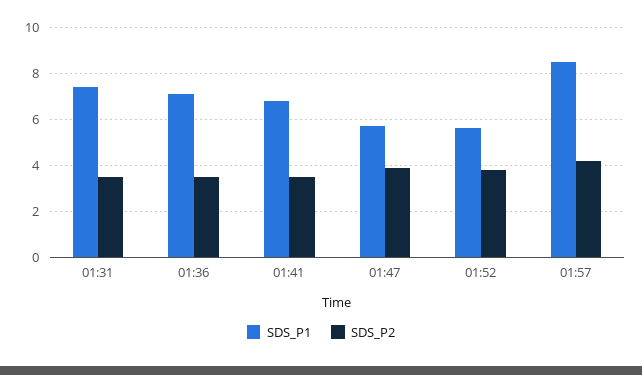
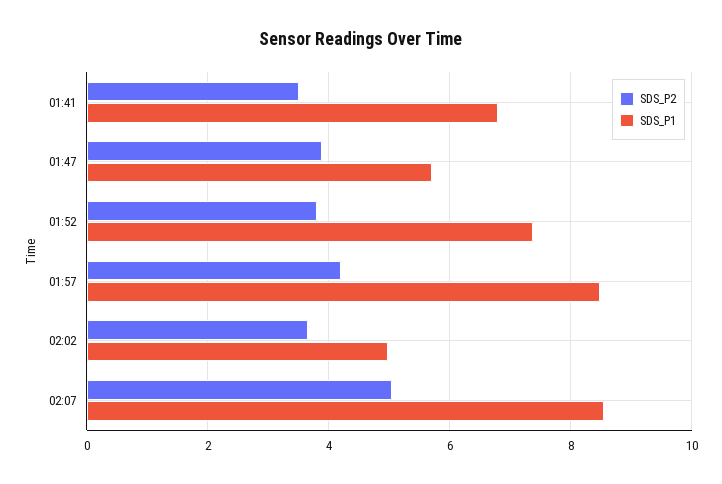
SDS_P1, 01:31: 7.5 -> none
SDS_P2, 01:31: 3.5 -> none
SDS_P1, 01:36: 7 -> none
SDS_P2, 01:36: 3.5 -> none
SDS_P1, 01:52: 5.5 -> 7.4
SDS_P2, 02:02: none -> 3.6
SDS_P1, 02:02: none -> 5
SDS_P2, 02:07: none -> 5
SDS_P1, 02:07: none -> 8.6

